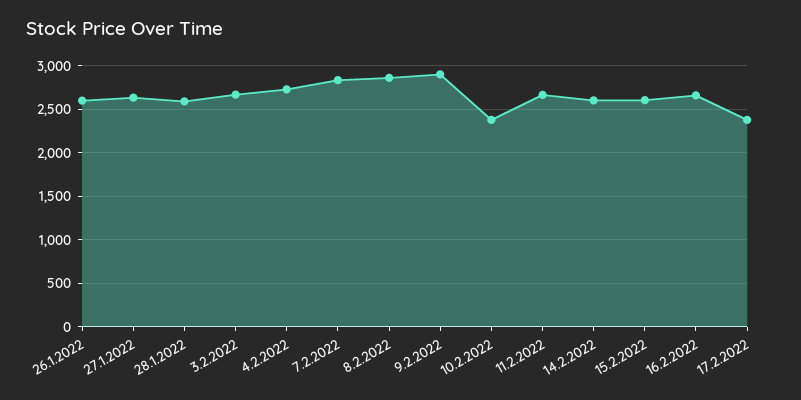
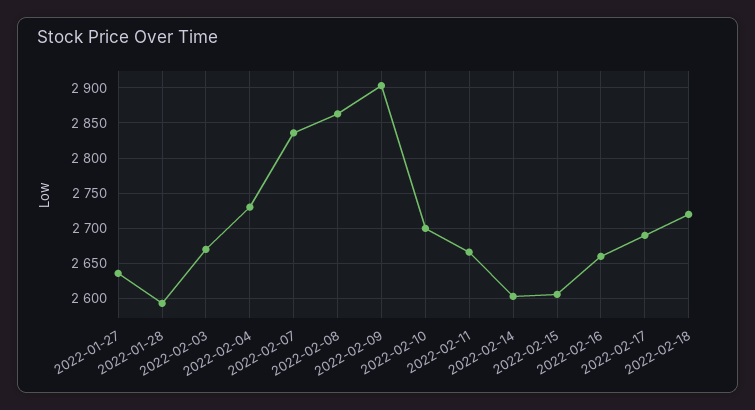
26.1.2022: 2600 -> none
10.2.2022: 2400 -> 2700
17.2.2022: 2400 -> 2690
2022-02-18: none -> 2720

